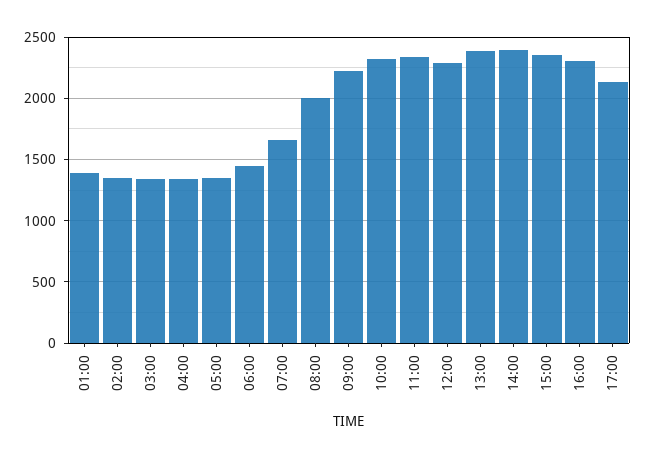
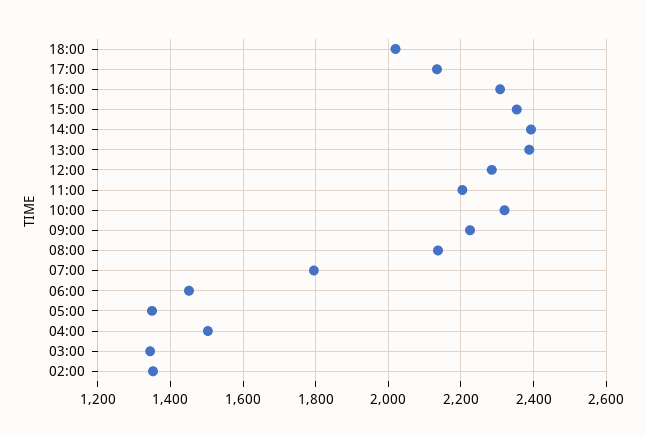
01:00: 1400 -> none
04:00: 1350 -> 1500
07:00: 1650 -> 1800
08:00: 2000 -> 2140
11:00: 2350 -> 2200
18:00: none -> 2020

